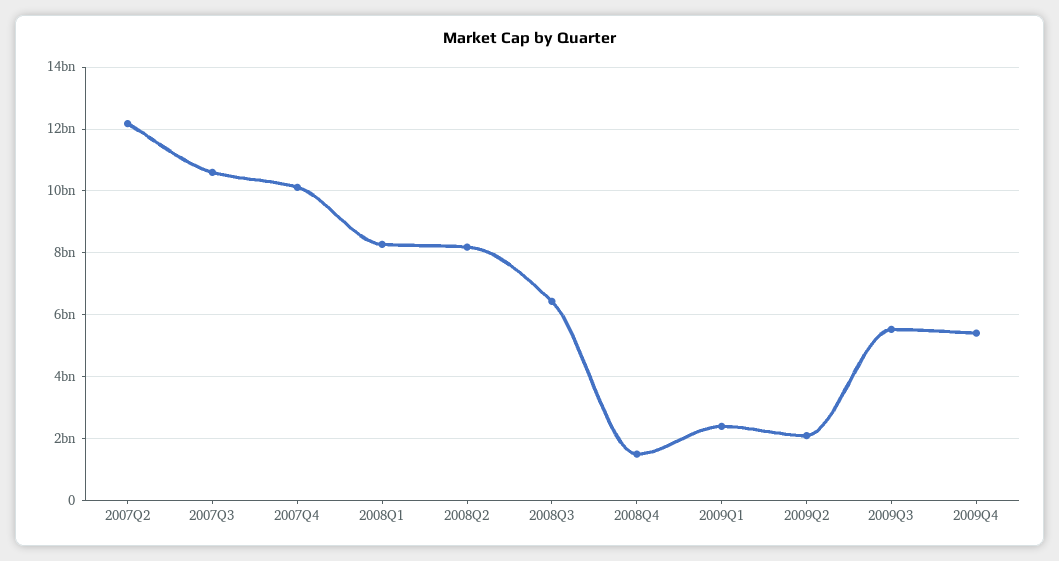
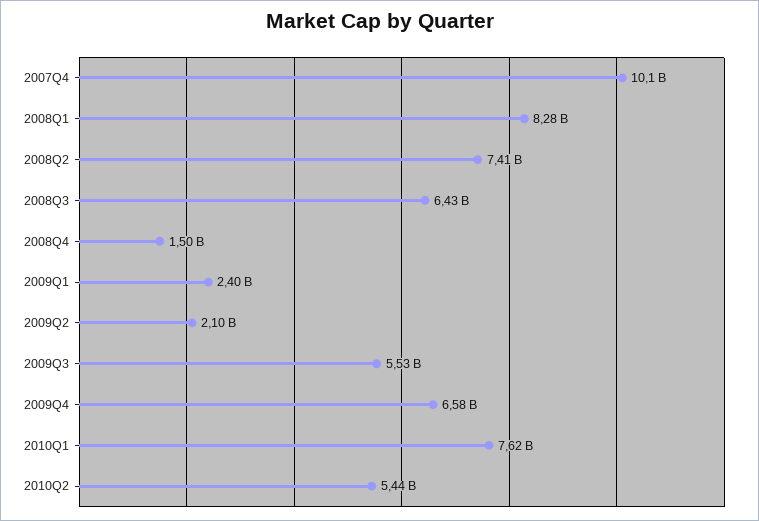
2007Q2: 12200000000 -> none
2007Q3: 10600000000 -> none
2008Q2: 8200000000 -> 7410000000
2009Q4: 5400000000 -> 6580000000
2010Q1: none -> 7620000000
2010Q2: none -> 5440000000

